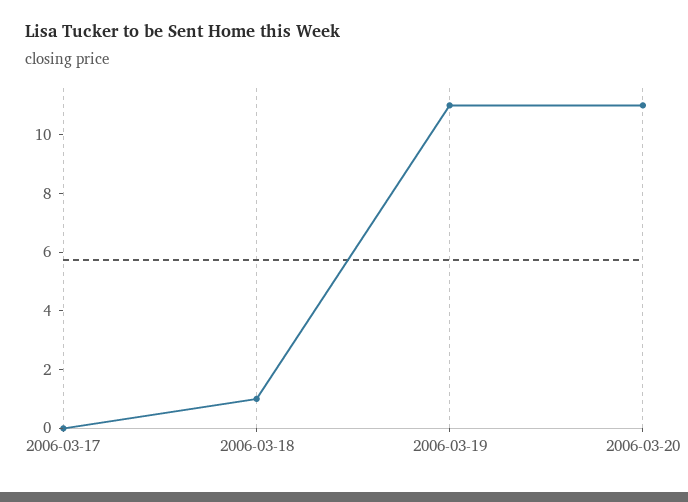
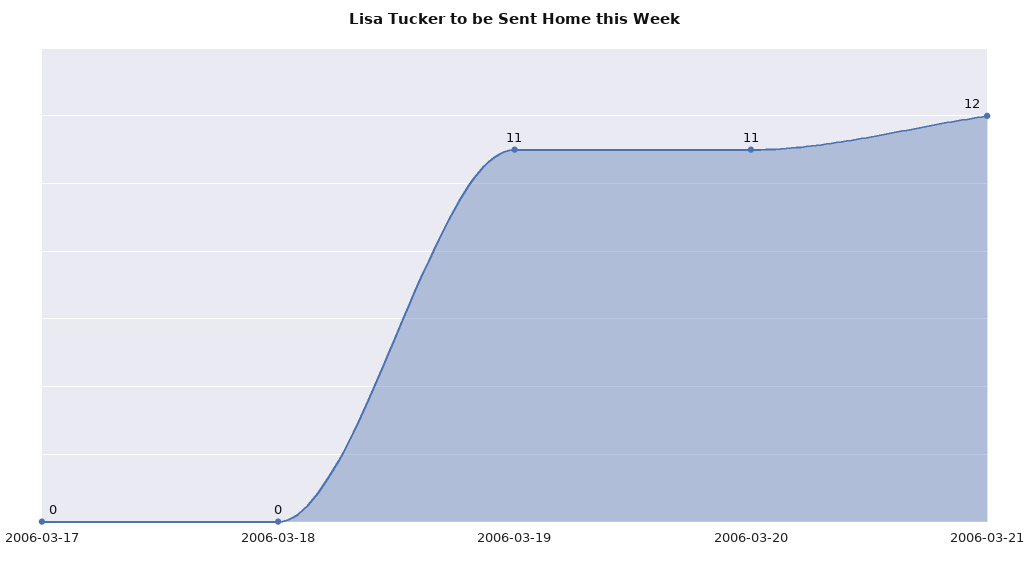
2006-03-18: 1 -> 0
2006-03-21: none -> 12

